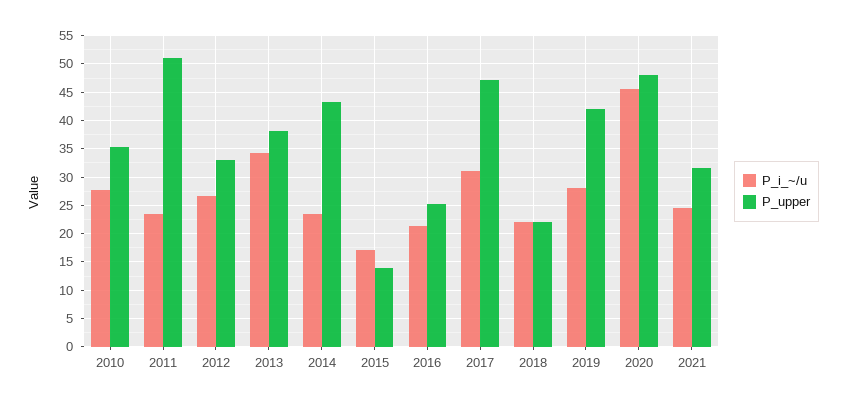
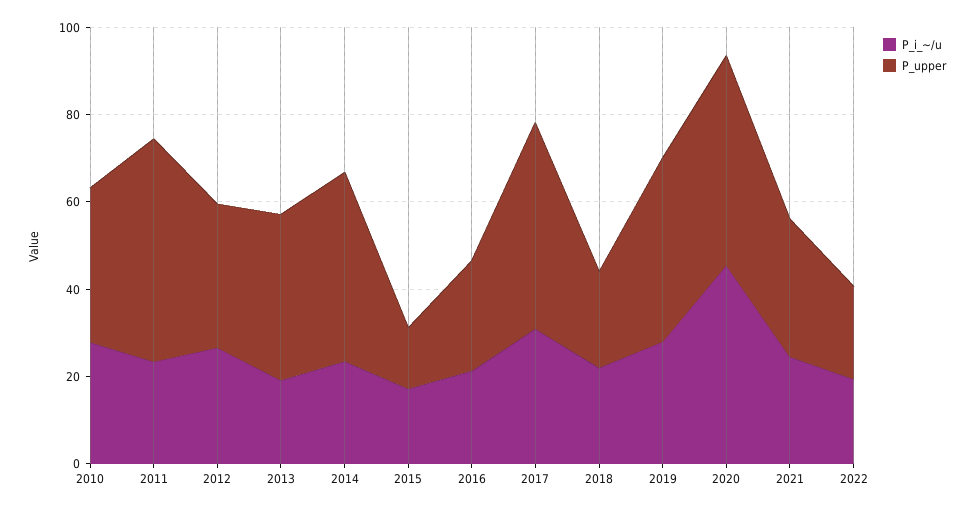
P_i_~/u, 2013: 35 -> 20
P_i_~/u, 2022: none -> 20
P_upper, 2022: none -> 20

